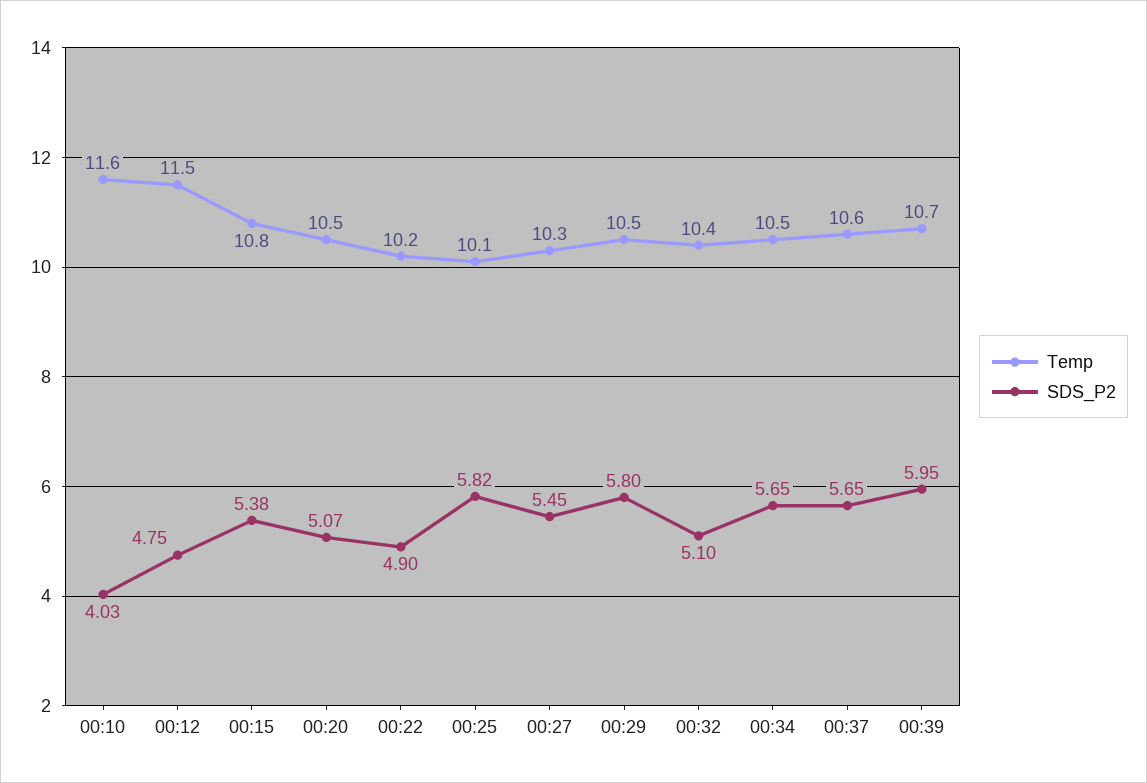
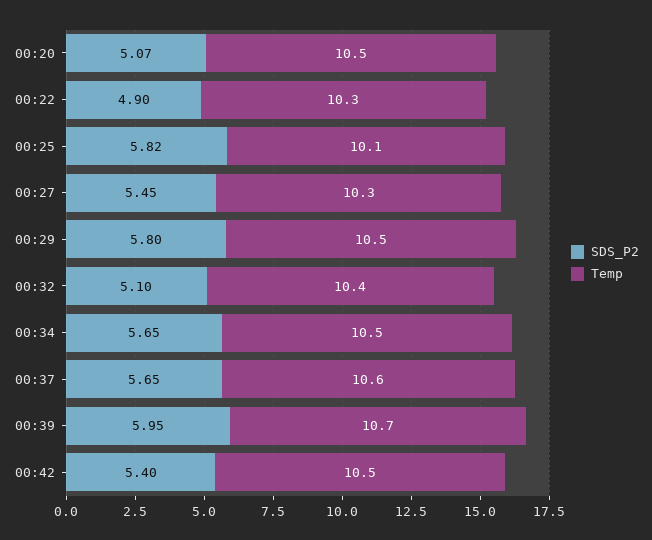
Temp, 00:10: 11.6 -> none
SDS_P2, 00:10: 4.03 -> none
Temp, 00:12: 11.5 -> none
SDS_P2, 00:12: 4.75 -> none
Temp, 00:15: 10.8 -> none
SDS_P2, 00:15: 5.38 -> none
Temp, 00:22: 10.2 -> 10.3
SDS_P2, 00:42: none -> 5.4
Temp, 00:42: none -> 10.5

